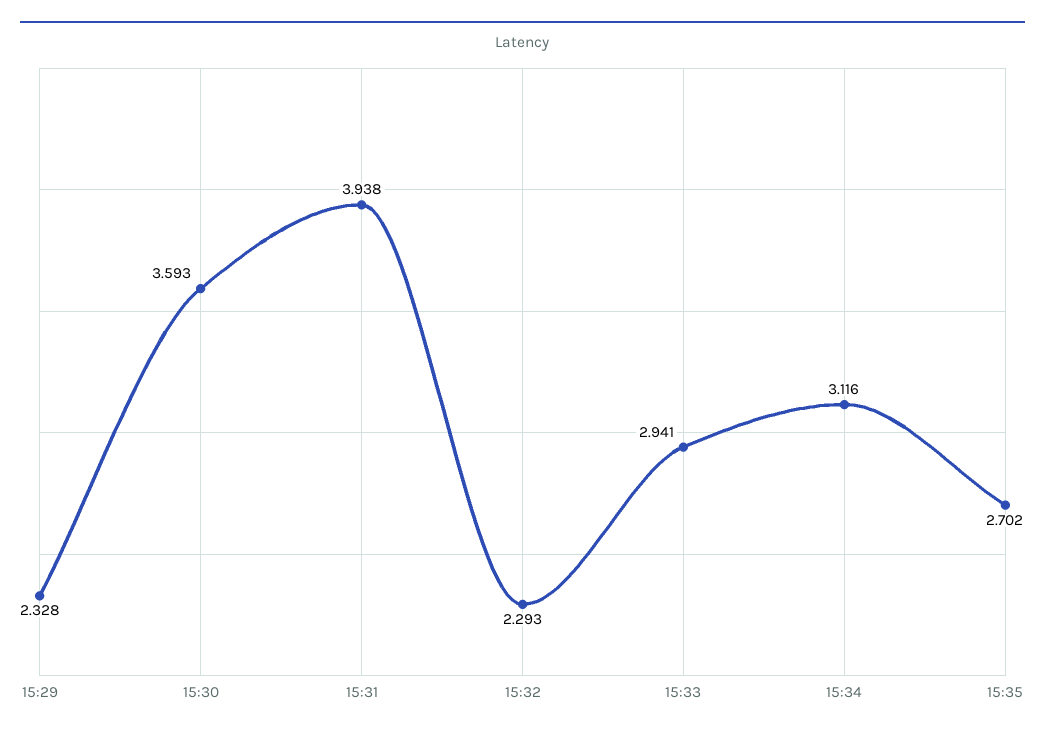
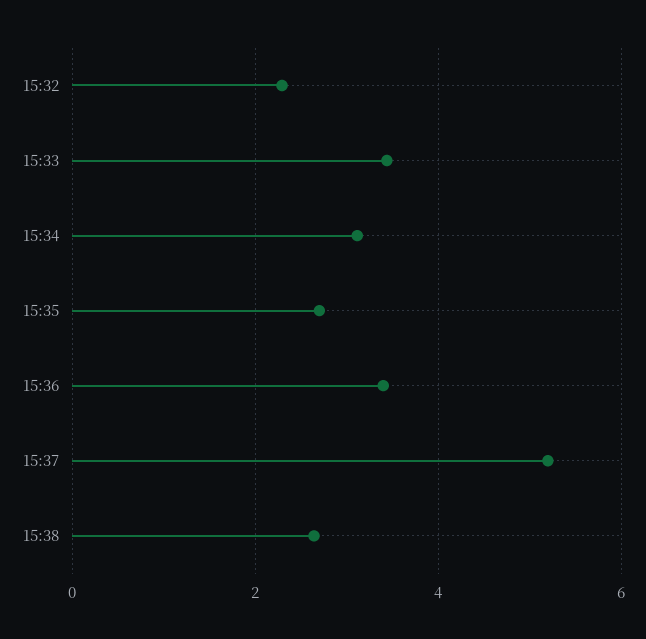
15:29: 2.328 -> none
15:30: 3.593 -> none
15:31: 3.938 -> none
15:33: 2.941 -> 3.4
15:36: none -> 3.4
15:37: none -> 5.2
15:38: none -> 2.6

